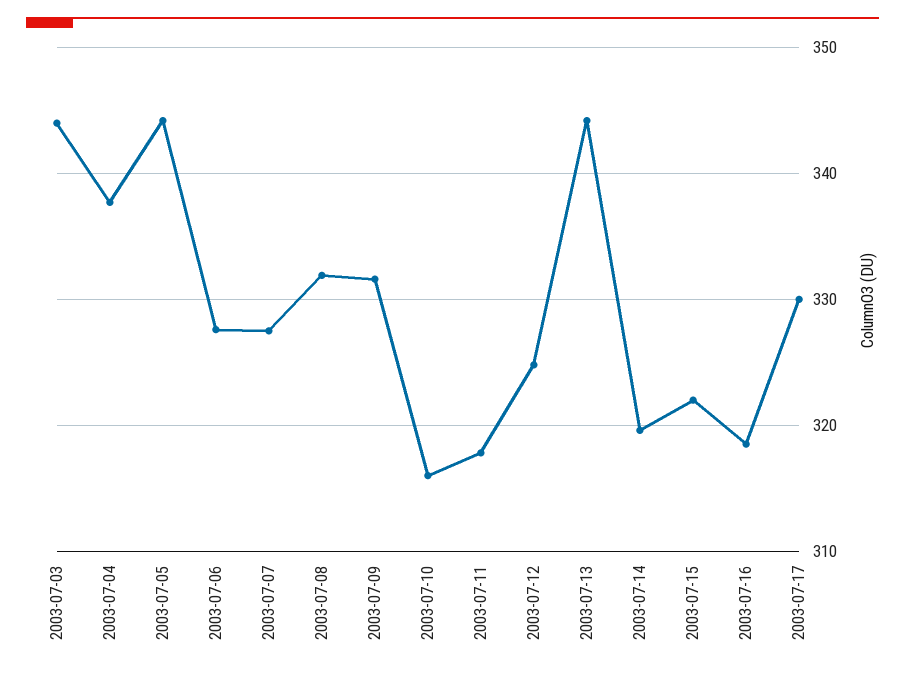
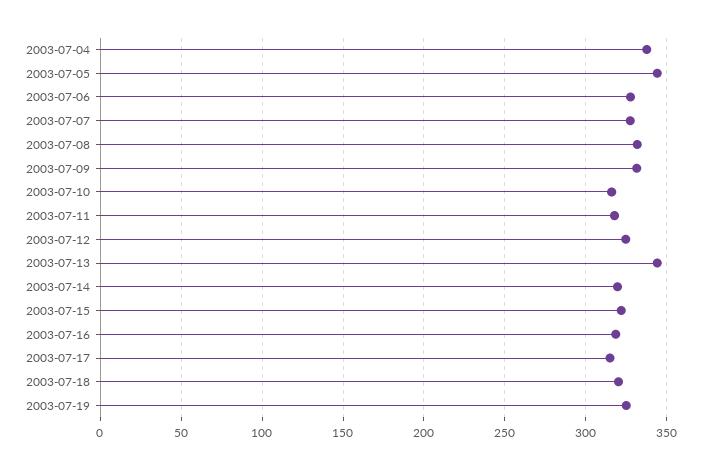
2003-07-03: 344 -> none
2003-07-17: 330 -> 315
2003-07-18: none -> 320
2003-07-19: none -> 325

